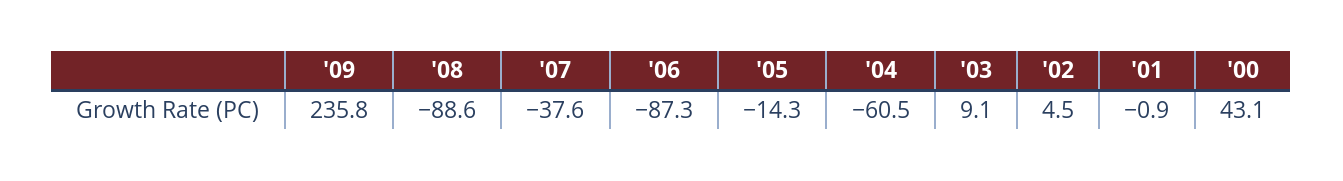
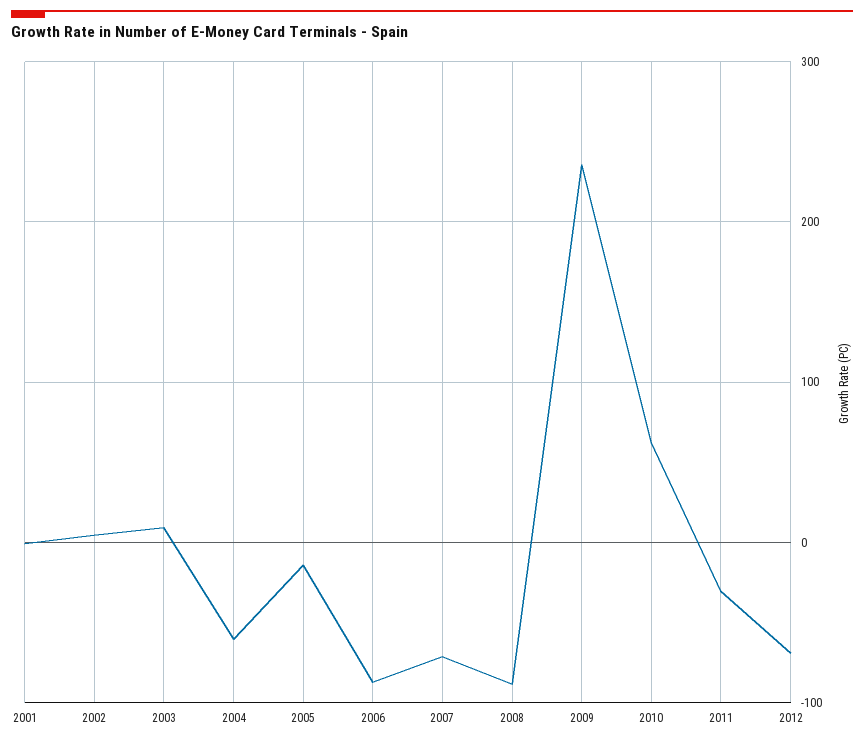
'07: -37.6 -> -70
'00: 43.1 -> none
2010: none -> 60
2011: none -> -30
2012: none -> -70

